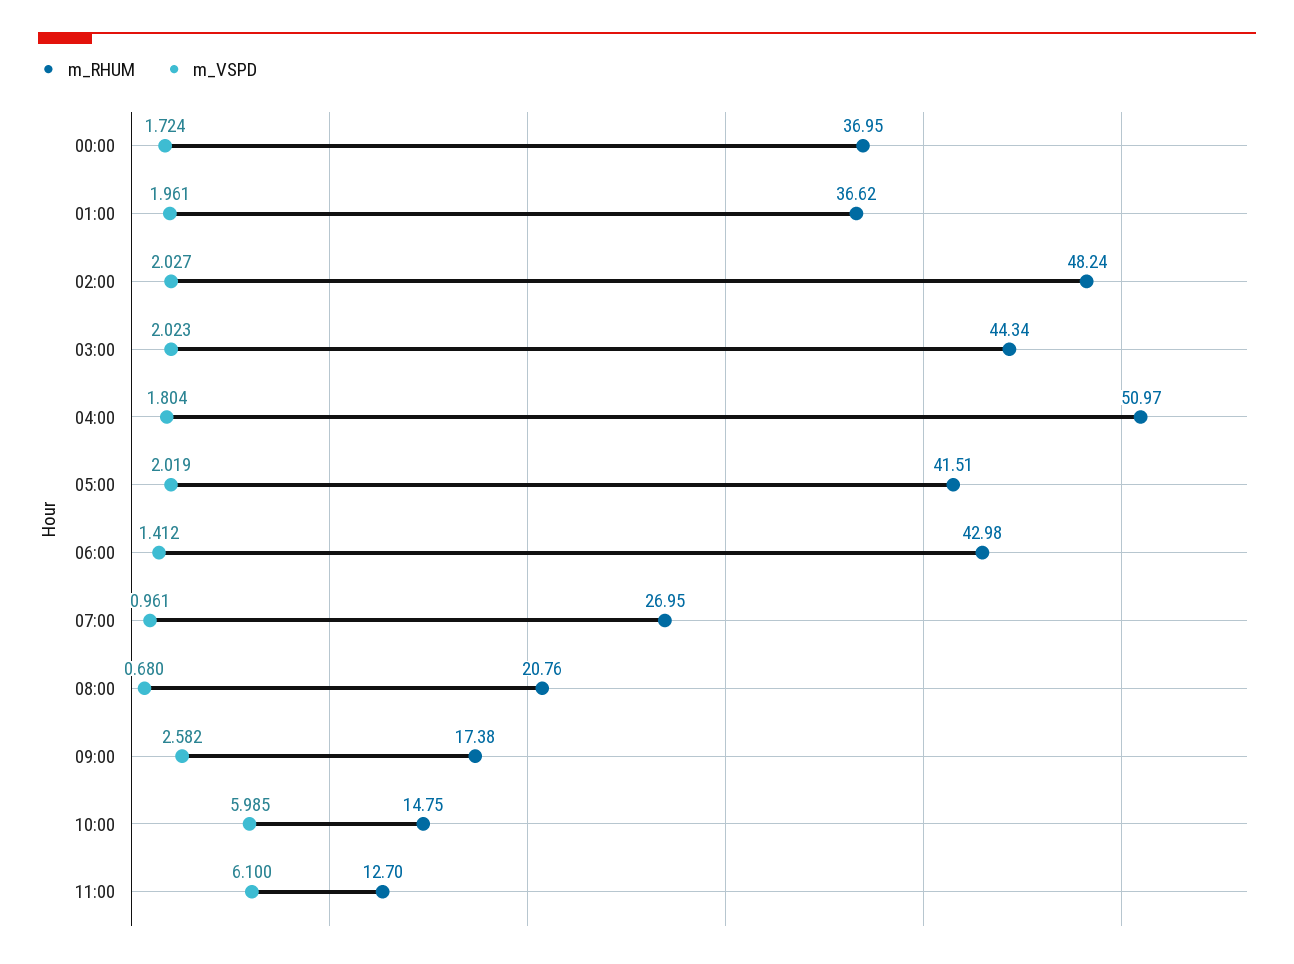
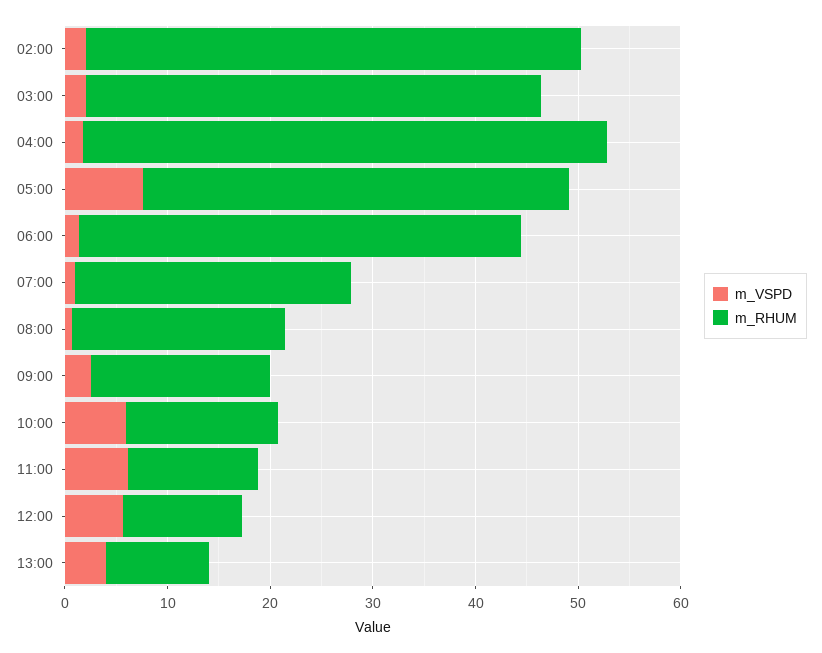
m_RHUM, 00:00: 36.95 -> none
m_VSPD, 00:00: 1.724 -> none
m_RHUM, 01:00: 36.62 -> none
m_VSPD, 01:00: 1.961 -> none
m_VSPD, 05:00: 2.019 -> 8
m_VSPD, 12:00: none -> 6
m_RHUM, 12:00: none -> 12
m_VSPD, 13:00: none -> 4
m_RHUM, 13:00: none -> 10

